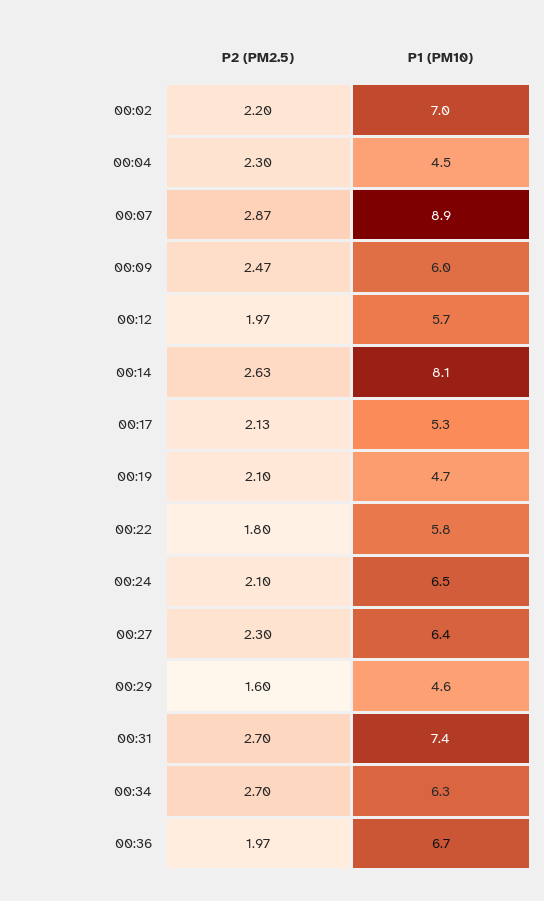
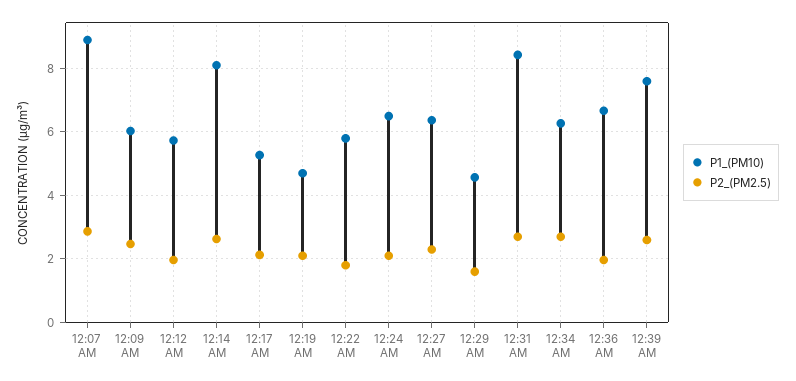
P2 (PM2.5), 00:02: 2.2 -> none
P1 (PM10), 00:02: 7 -> none
P2 (PM2.5), 00:04: 2.3 -> none
P1 (PM10), 00:04: 4.5 -> none
P1 (PM10), 00:31: 7.4 -> 8.4
P1 (PM10), 12:39 AM: none -> 7.6
P2 (PM2.5), 12:39 AM: none -> 2.6

